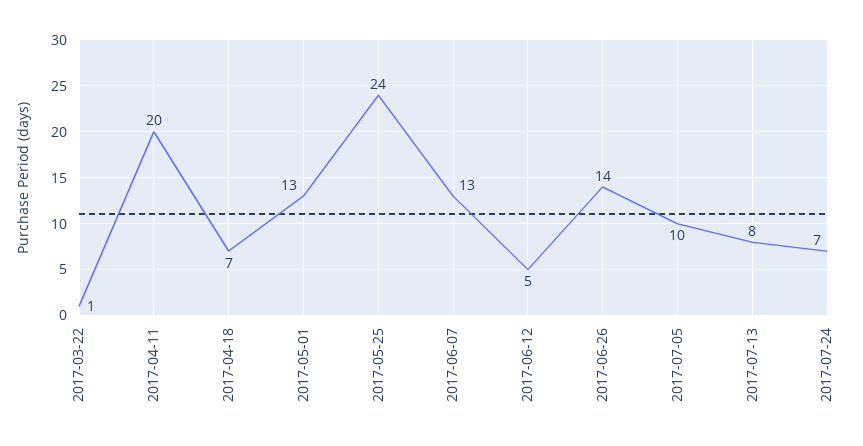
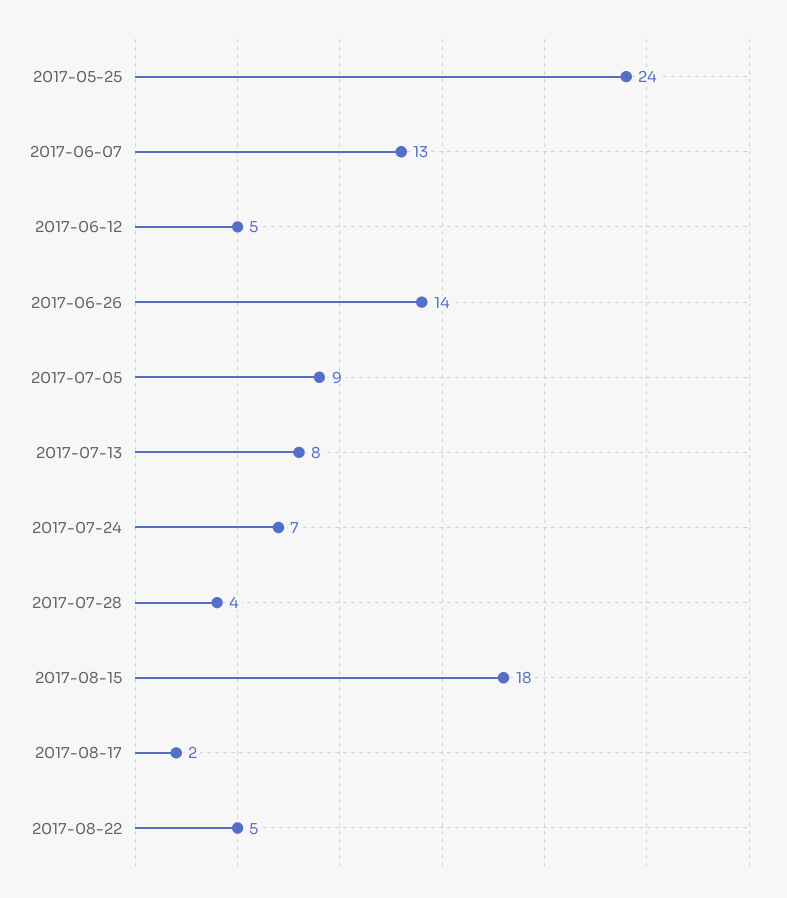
2017-03-22: 1 -> none
2017-04-11: 20 -> none
2017-04-18: 7 -> none
2017-05-01: 13 -> none
2017-07-05: 10 -> 9
2017-07-28: none -> 4
2017-08-15: none -> 18
2017-08-17: none -> 2
2017-08-22: none -> 5

